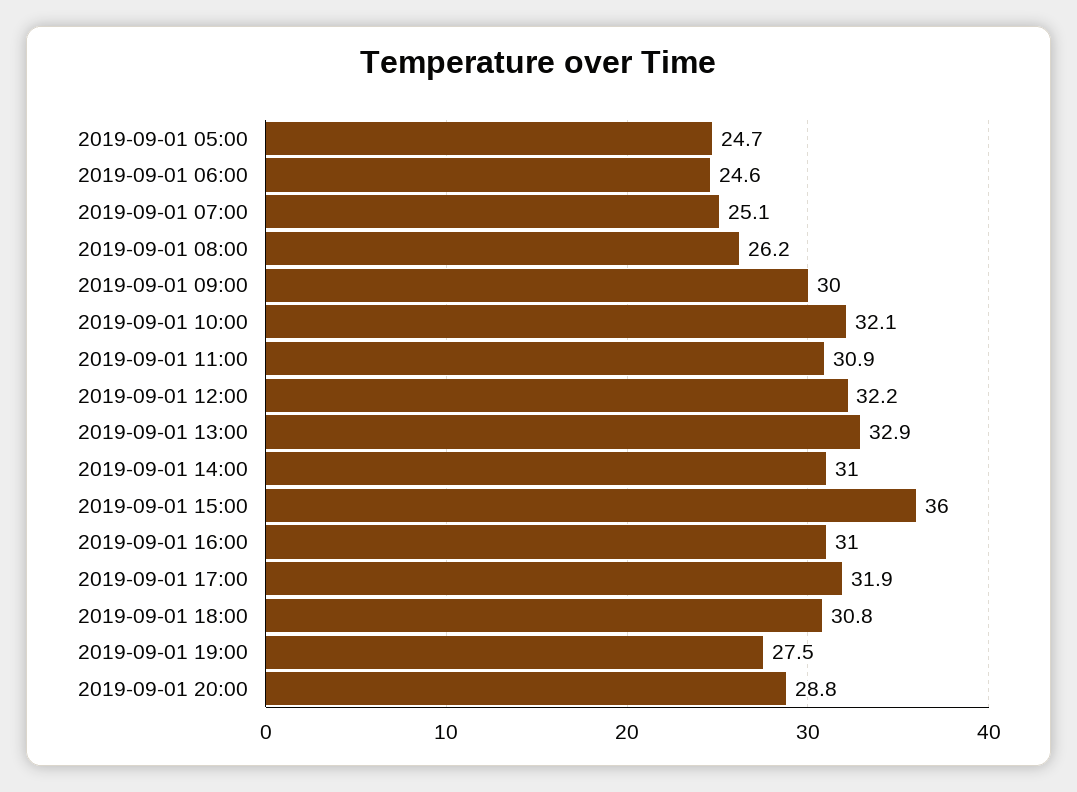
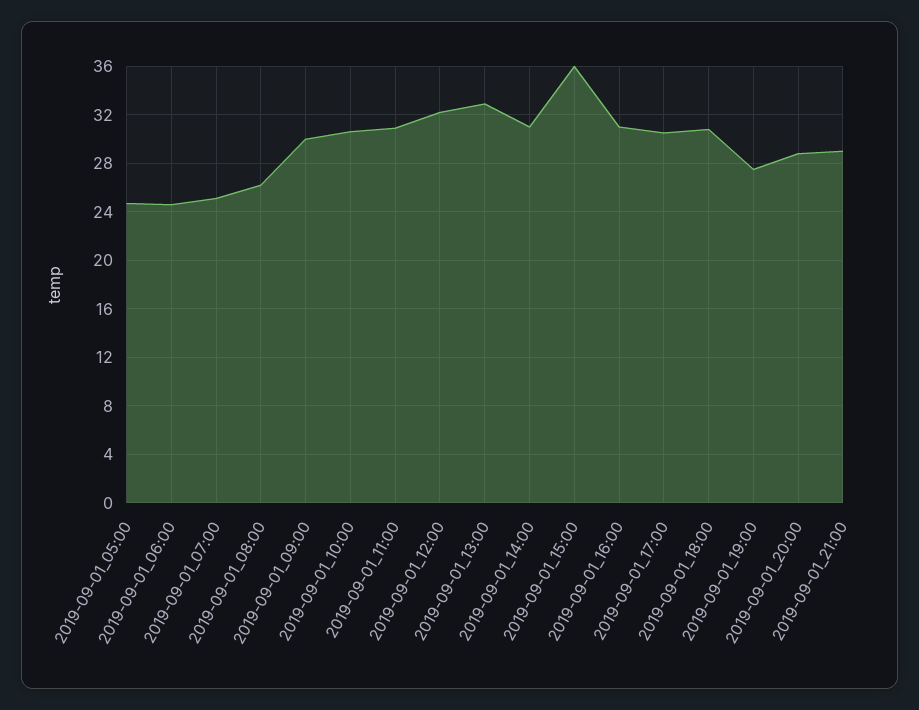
2019-09-01 10:00: 32.1 -> 30.5
2019-09-01 17:00: 31.9 -> 30.5
2019-09-01_21:00: none -> 29

